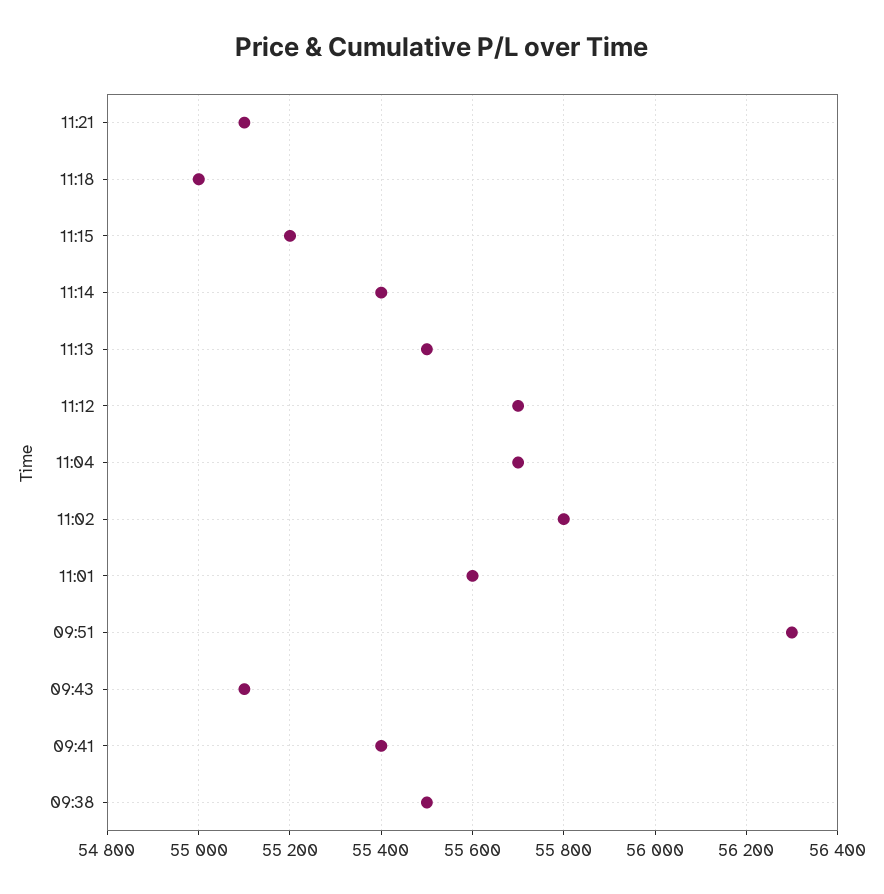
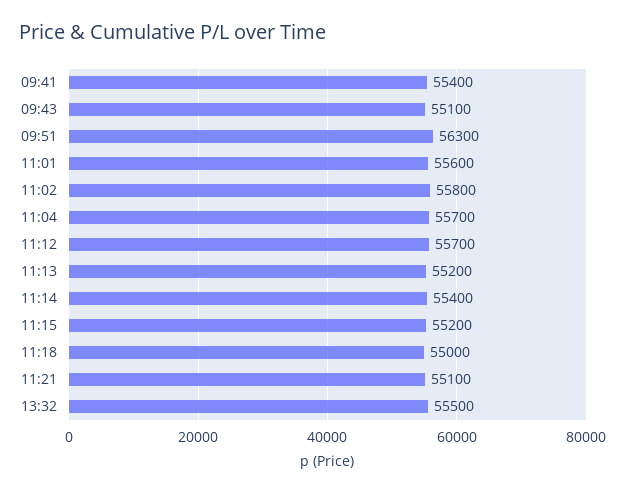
11:13: 55500 -> 55200
09:38: 55500 -> none
13:32: none -> 55500

